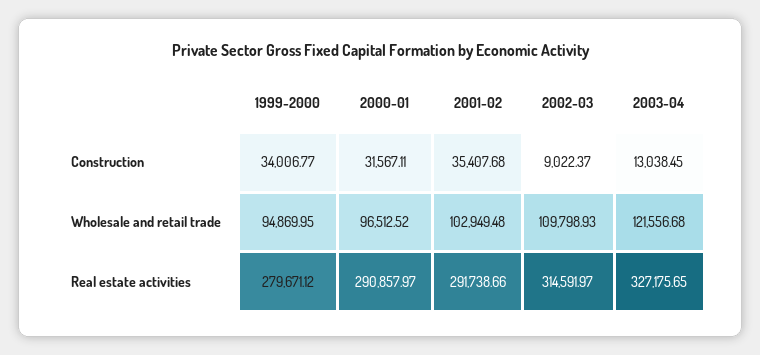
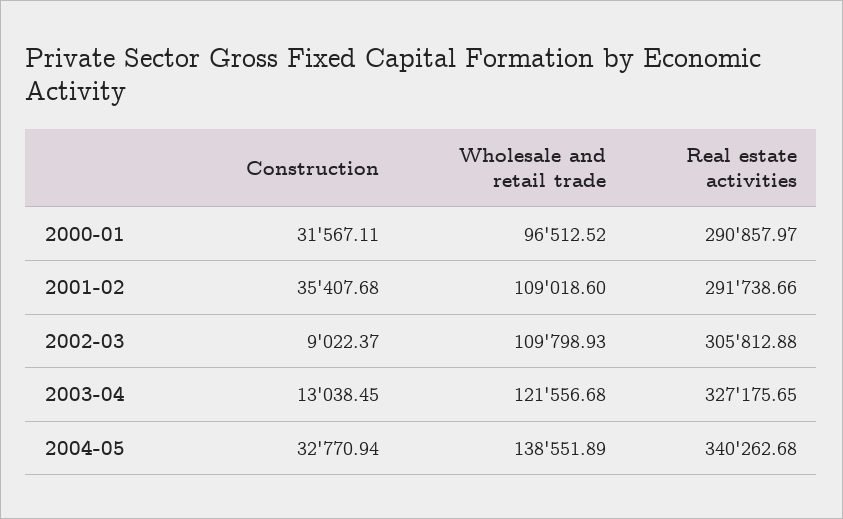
1999-2000, Construction: 34006.77 -> none
1999-2000, Wholesale and retail trade: 94869.95 -> none
2001-02, Wholesale and retail trade: 102949.48 -> 109018.6
1999-2000, Real estate activities: 279671.12 -> none
2002-03, Real estate activities: 314591.97 -> 305812.88
2004-05, Construction: none -> 32770.94
2004-05, Wholesale and retail trade: none -> 138551.89
2004-05, Real estate activities: none -> 340262.68

